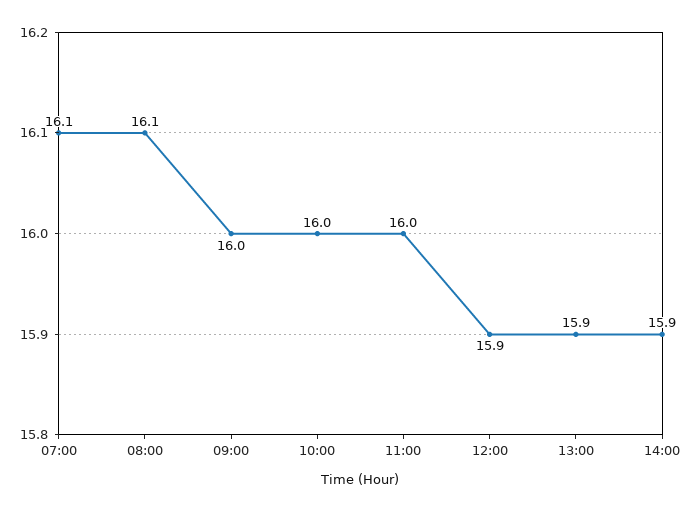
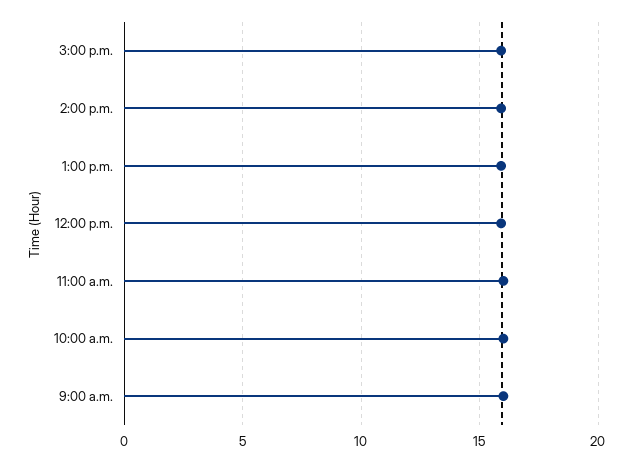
07:00: 16.1 -> none
08:00: 16.1 -> none
3:00 p.m.: none -> 16

